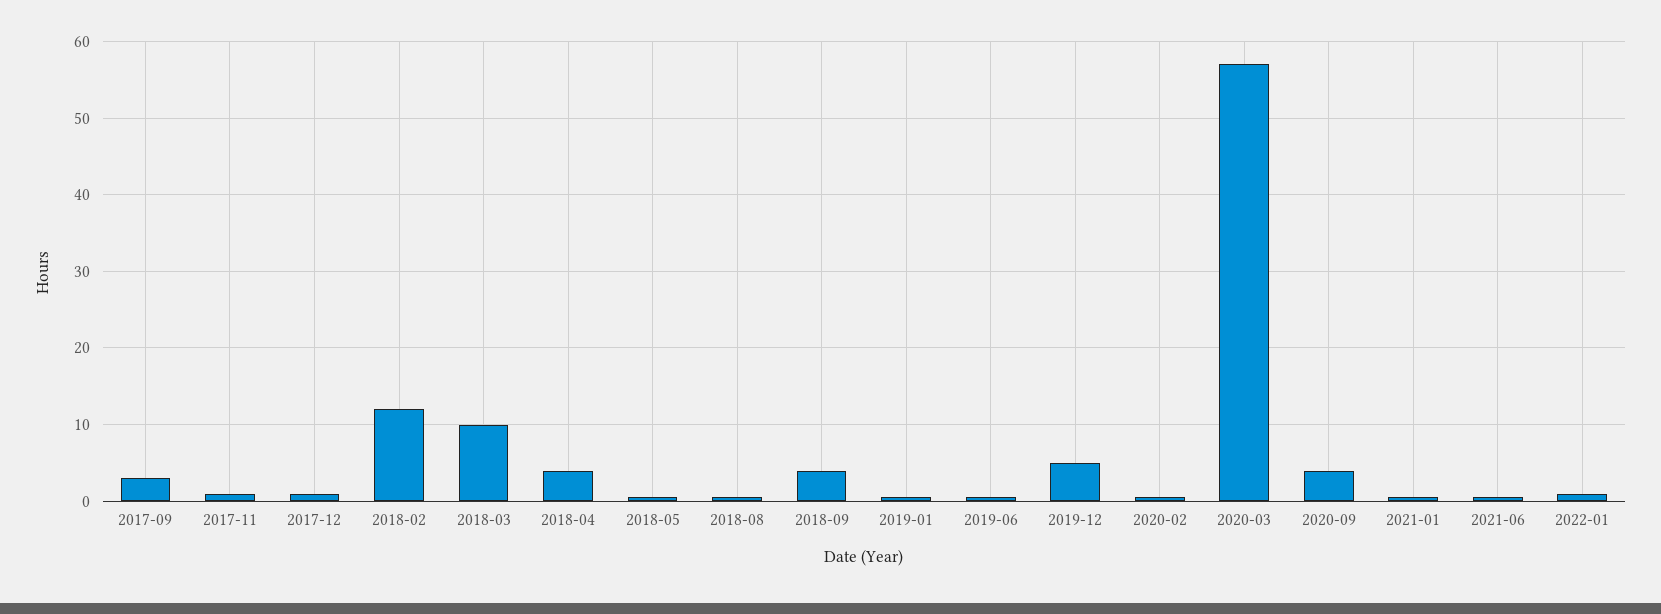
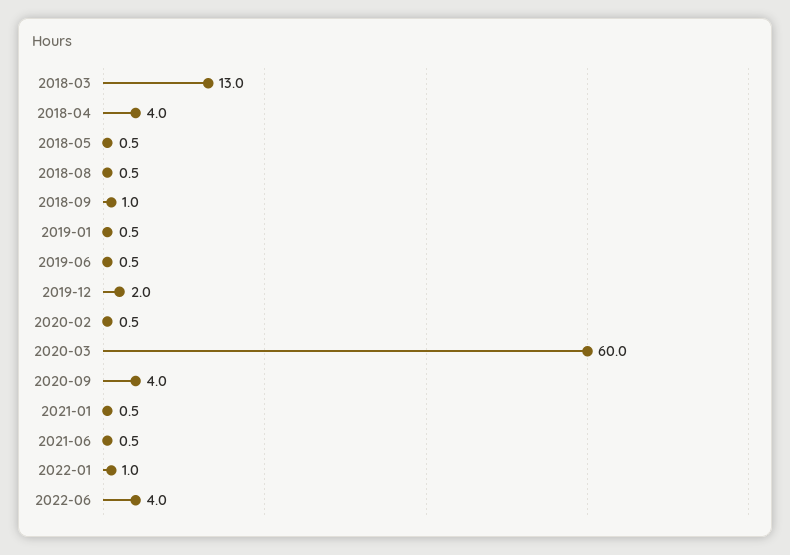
2017-09: 3 -> none
2017-11: 1 -> none
2017-12: 1 -> none
2018-02: 12 -> none
2018-03: 10 -> 13
2018-09: 4 -> 1
2019-12: 5 -> 2
2020-03: 57 -> 60
2022-06: none -> 4

